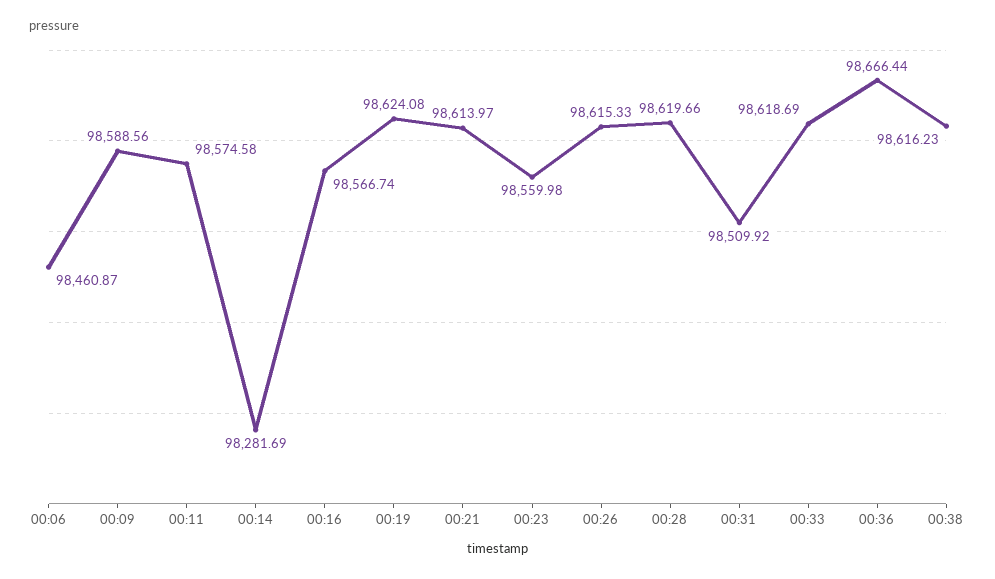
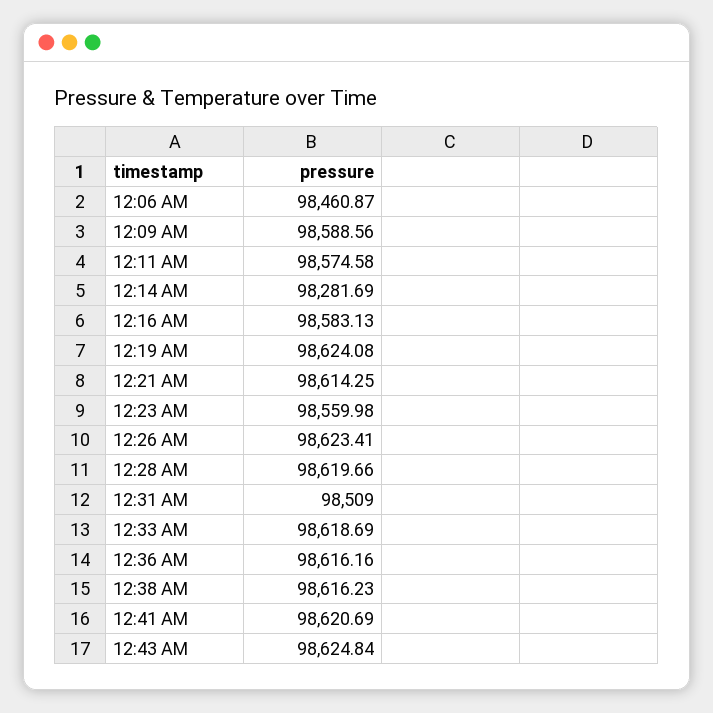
00:16: 98566.74 -> 98583.13
00:21: 98613.97 -> 98614.25
00:26: 98615.33 -> 98623.41
00:31: 98509.92 -> 98509
00:36: 98666.44 -> 98616.16
12:41 AM: none -> 98620.69
12:43 AM: none -> 98624.84

